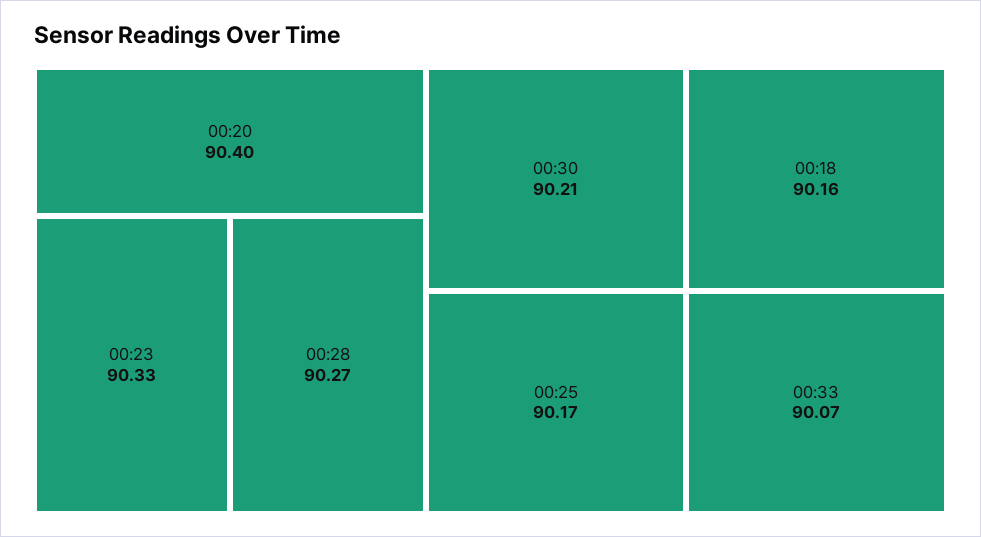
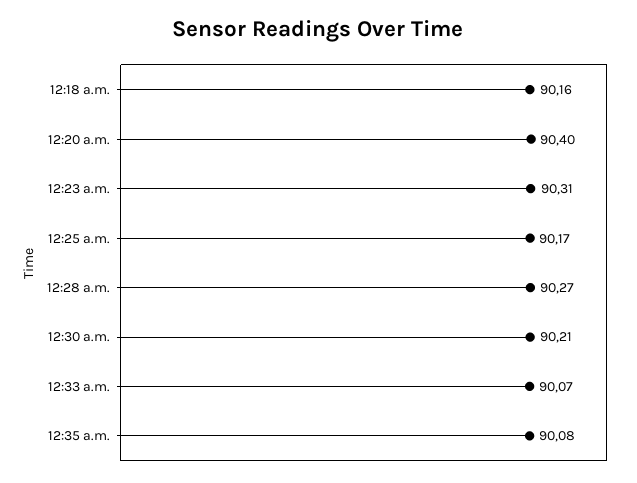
00:23: 90.33 -> 90.31
12:35 a.m.: none -> 90.08

